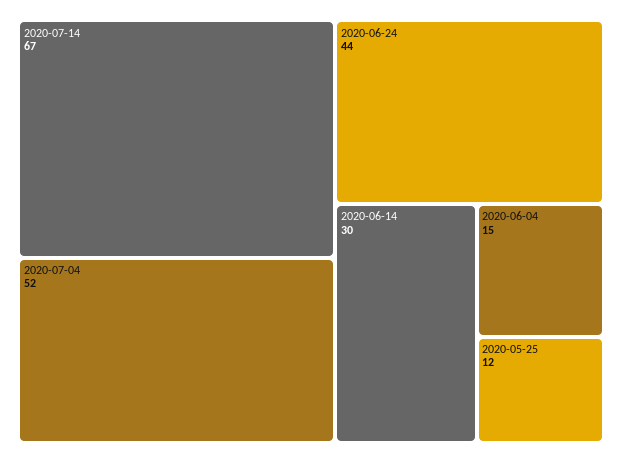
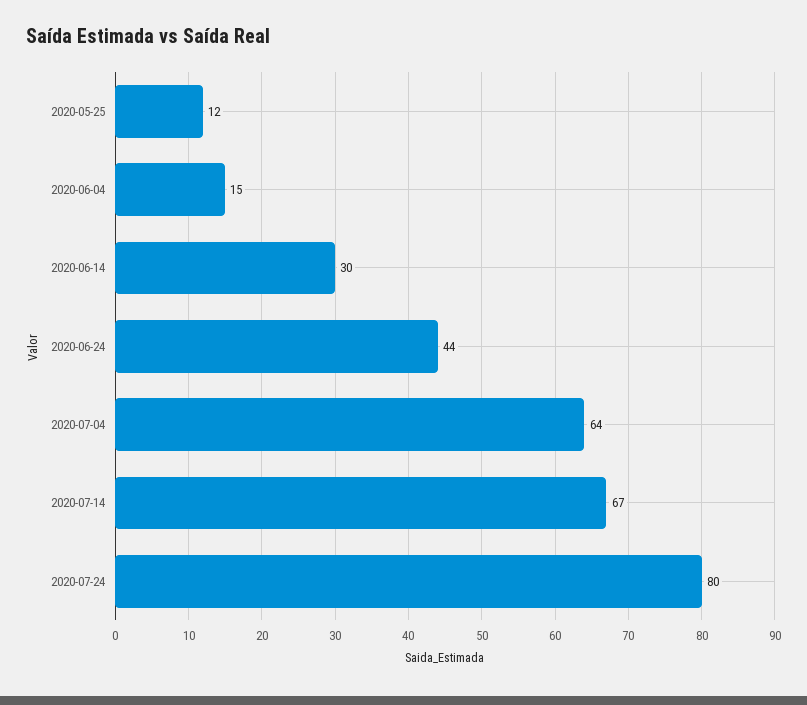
2020-07-04: 52 -> 64
2020-07-24: none -> 80

